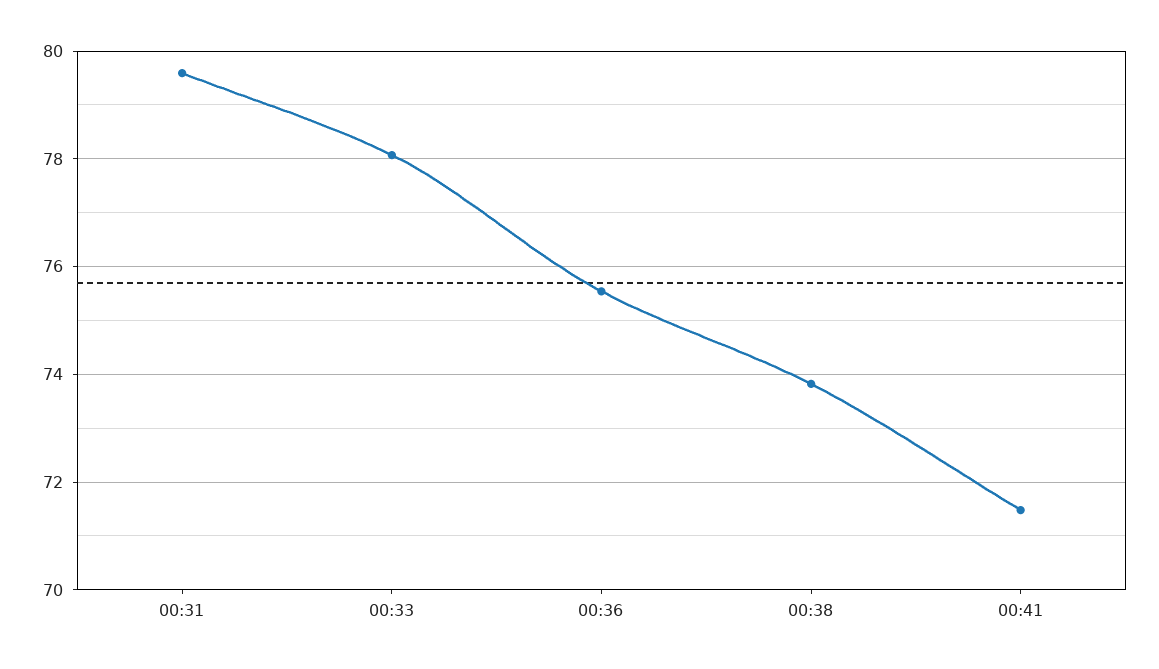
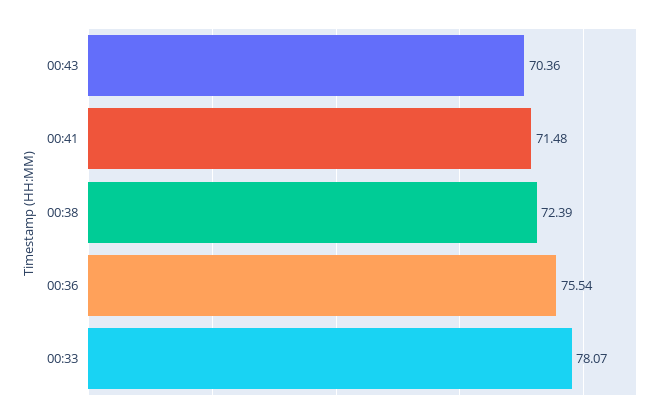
00:31: 79.6 -> none
00:38: 73.8 -> 72.39
00:43: none -> 70.36

